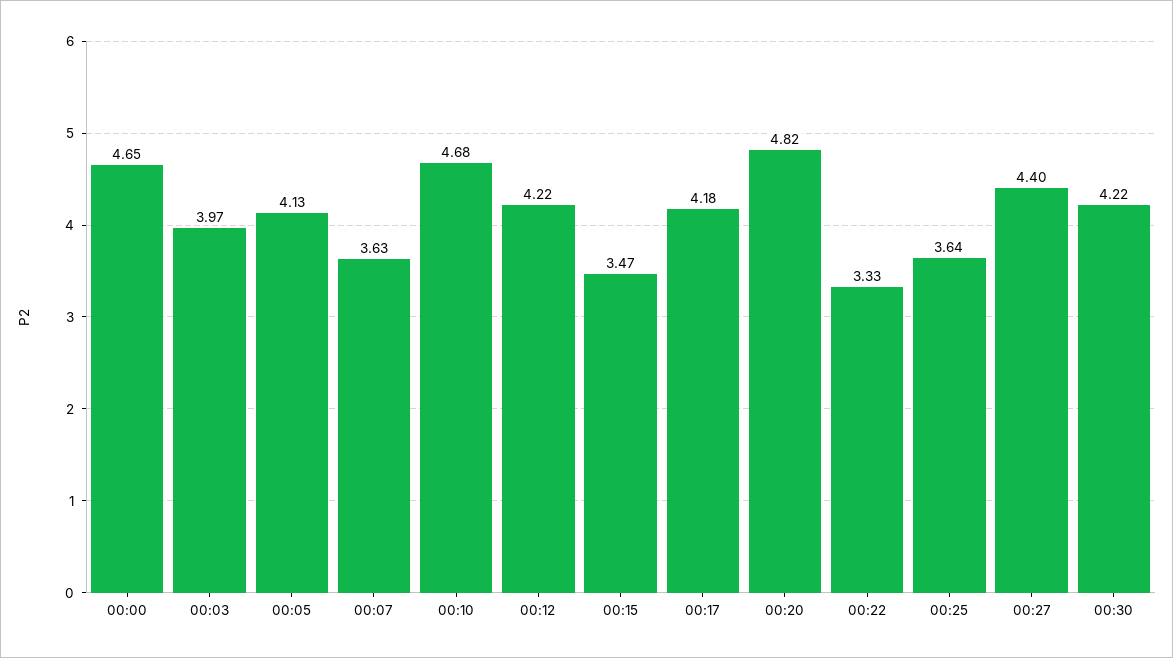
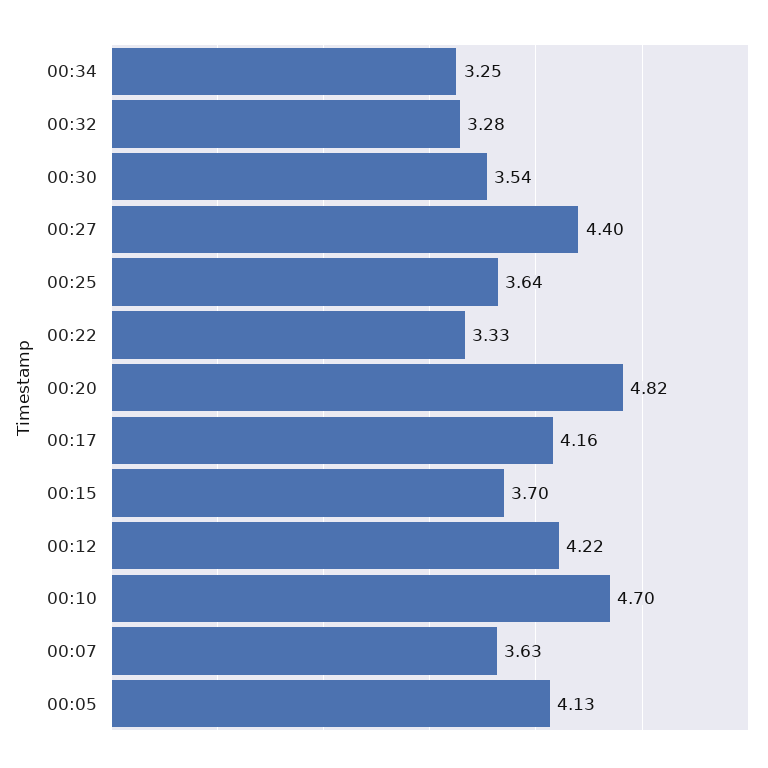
00:00: 4.65 -> none
00:03: 3.97 -> none
00:10: 4.68 -> 4.7
00:15: 3.47 -> 3.7
00:17: 4.18 -> 4.16
00:30: 4.22 -> 3.54
00:34: none -> 3.25
00:32: none -> 3.28

